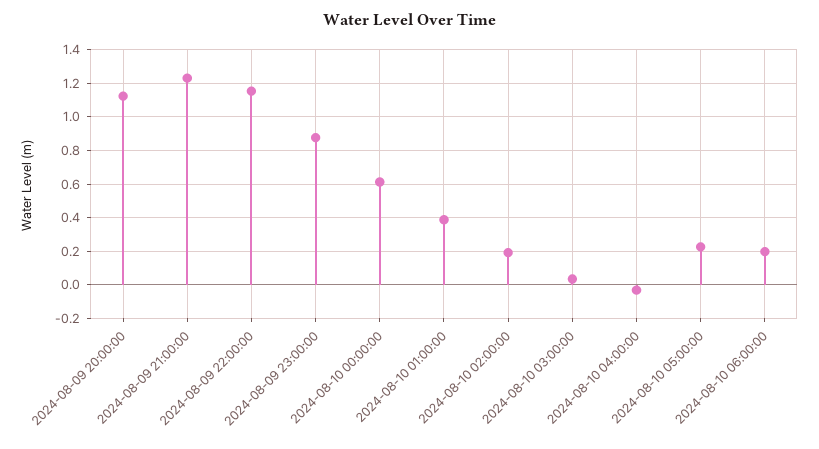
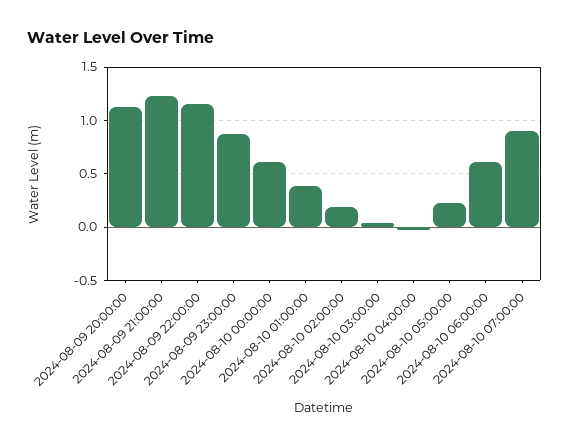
2024-08-10 06:00:00: 0.2 -> 0.6
2024-08-10 07:00:00: none -> 0.9

